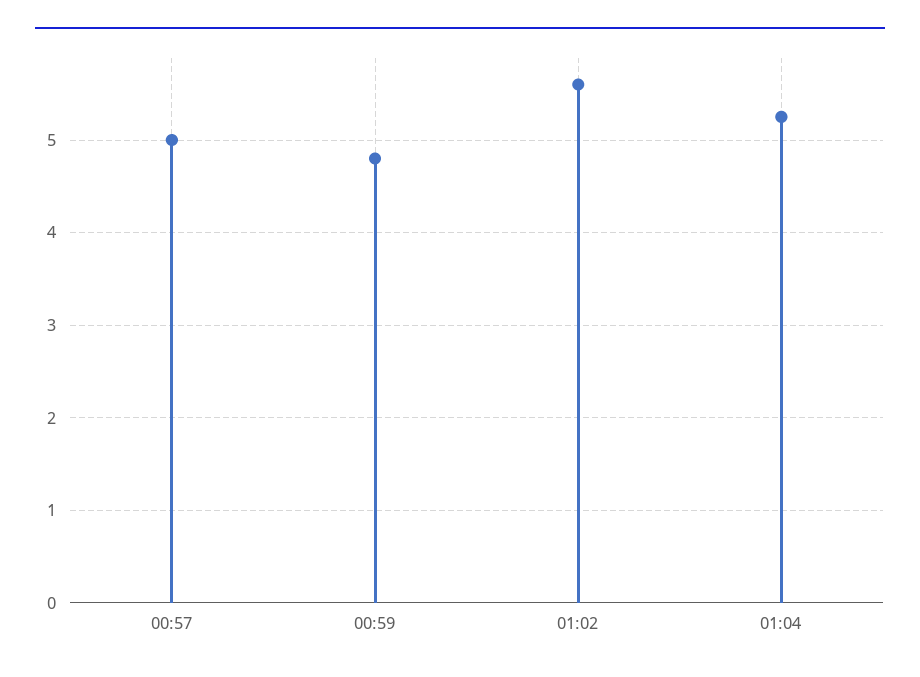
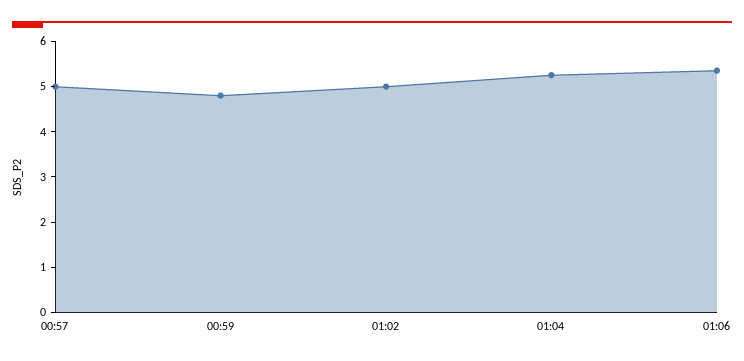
01:02: 5.6 -> 5
01:06: none -> 5.4

